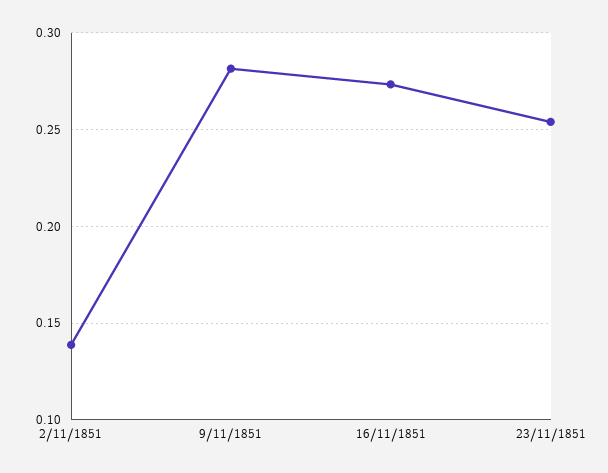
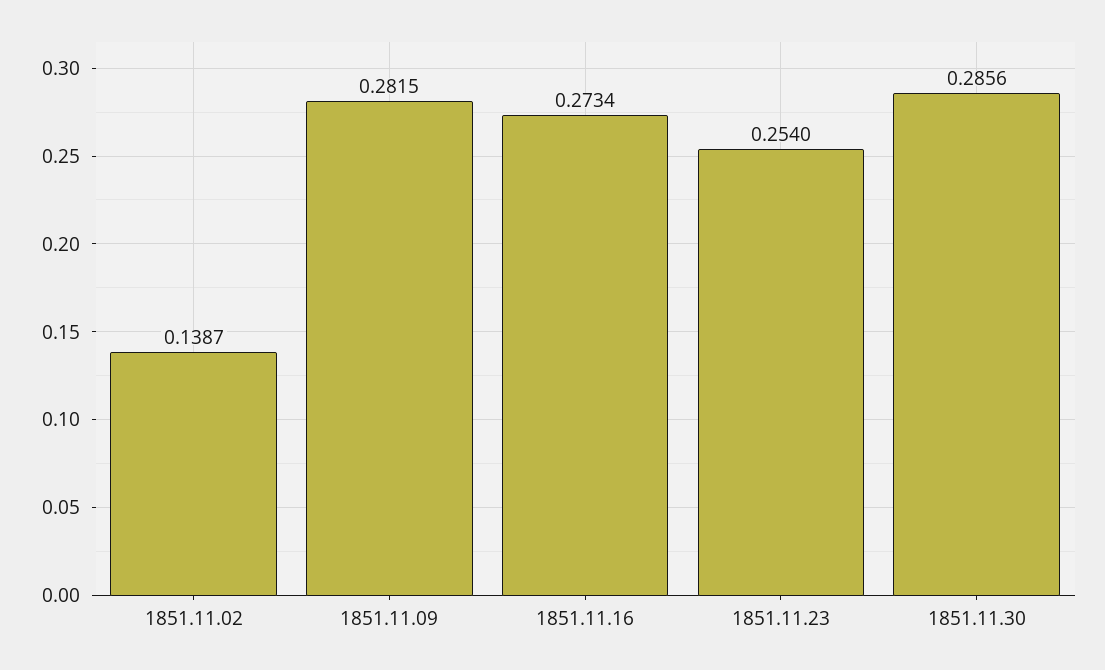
1851.11.30: none -> 0.2856

